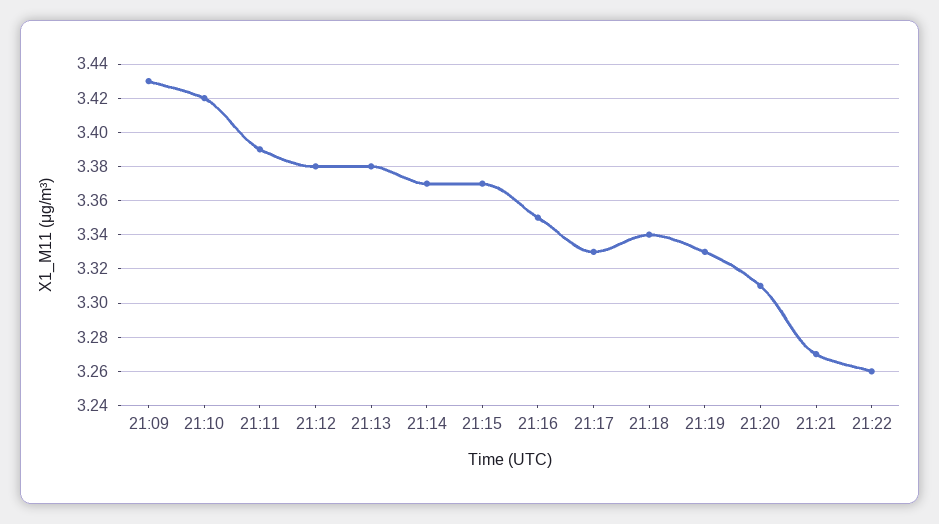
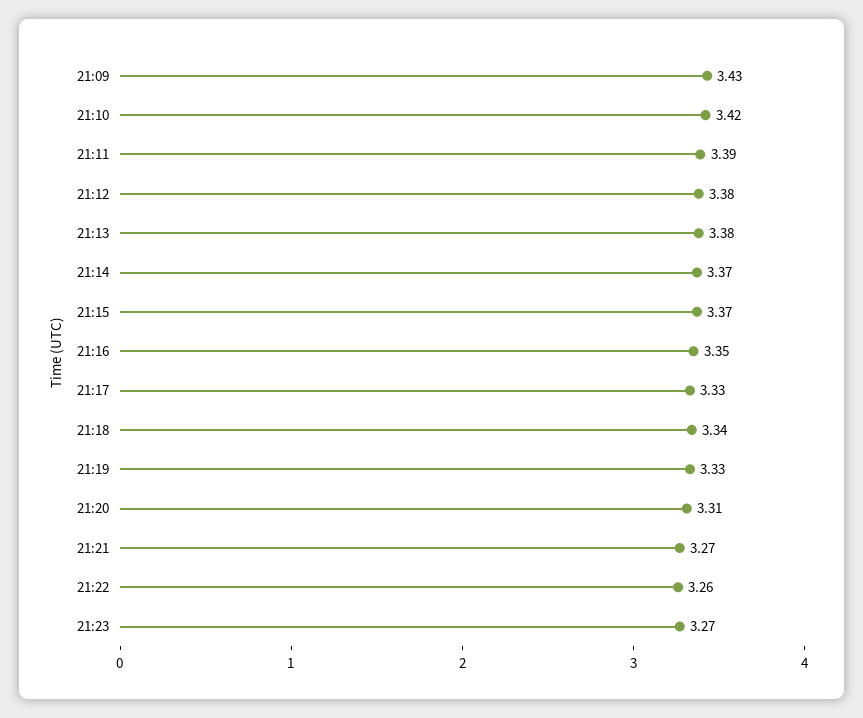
21:23: none -> 3.27

